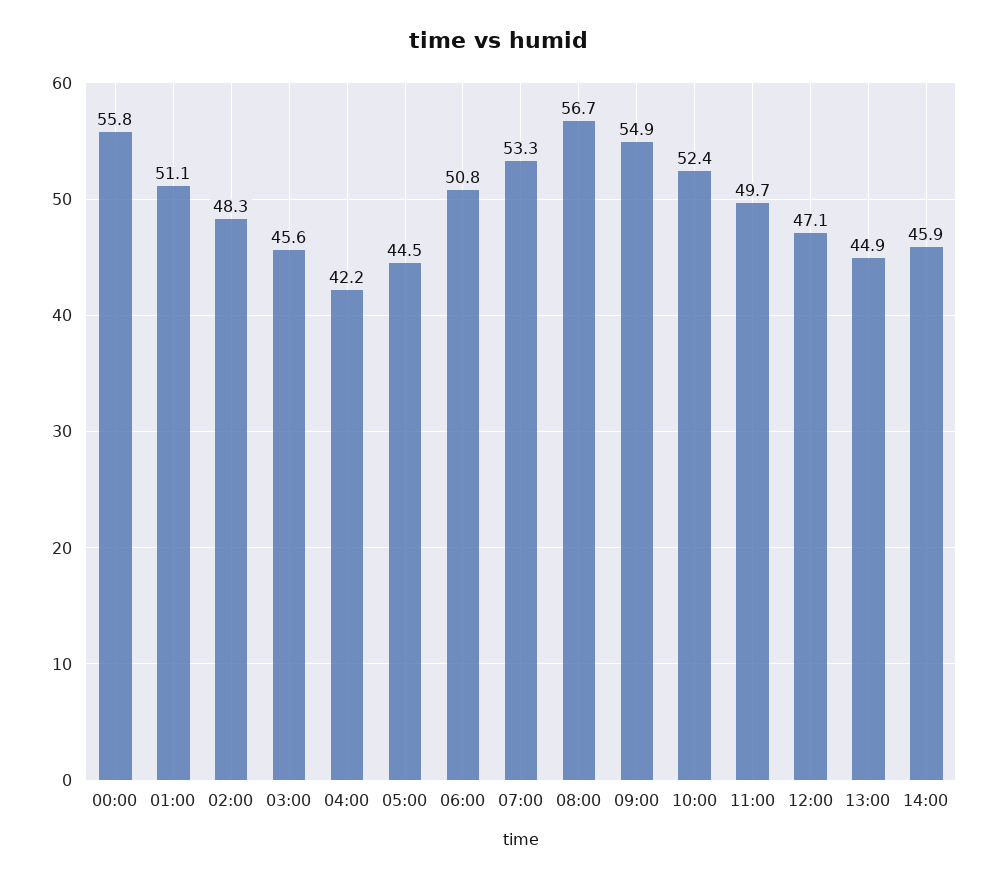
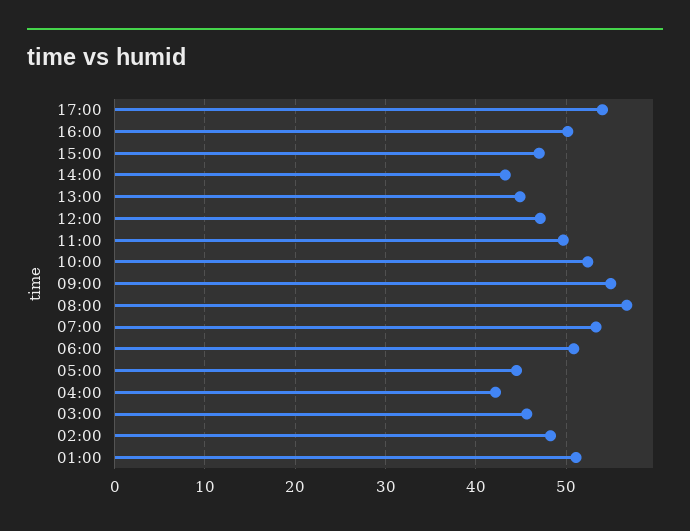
00:00: 55.8 -> none
14:00: 45.9 -> 43
17:00: none -> 54
16:00: none -> 50
15:00: none -> 47

